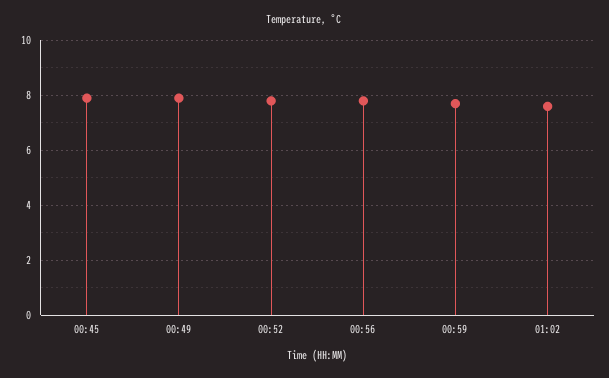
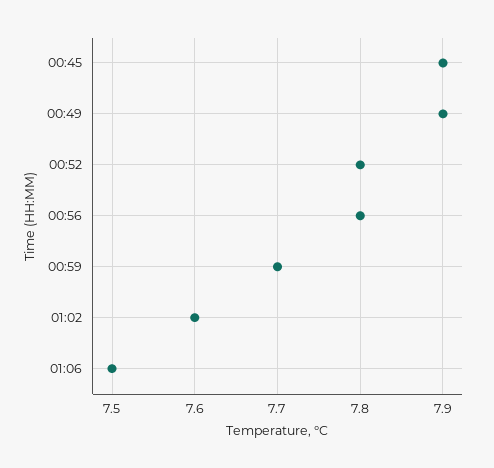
01:06: none -> 7.5

